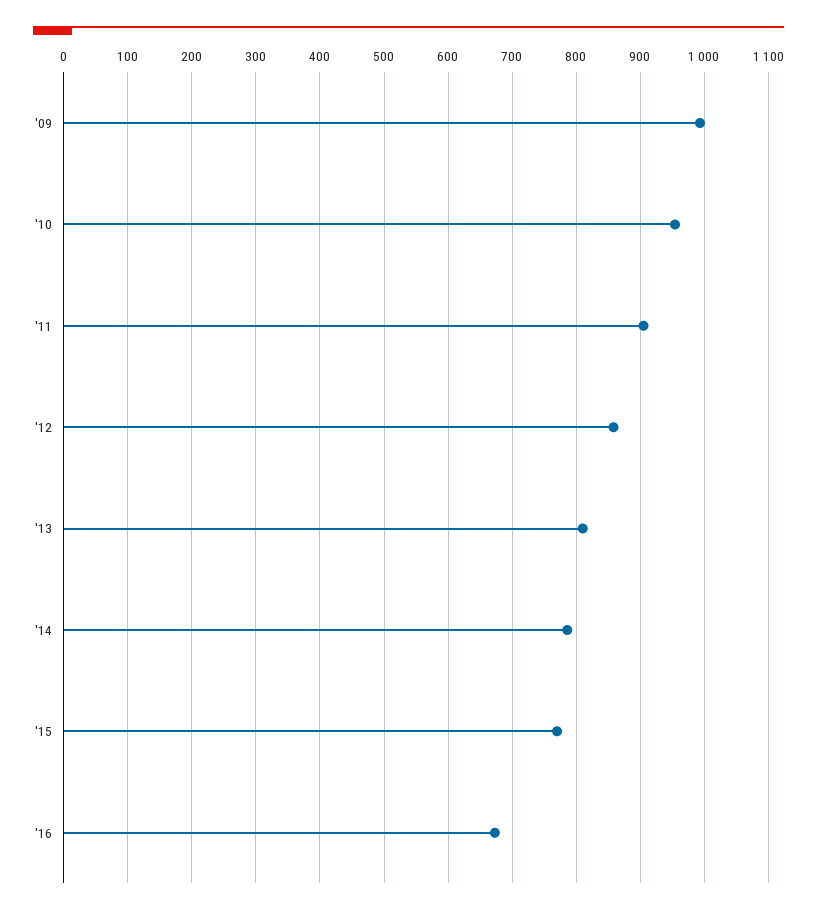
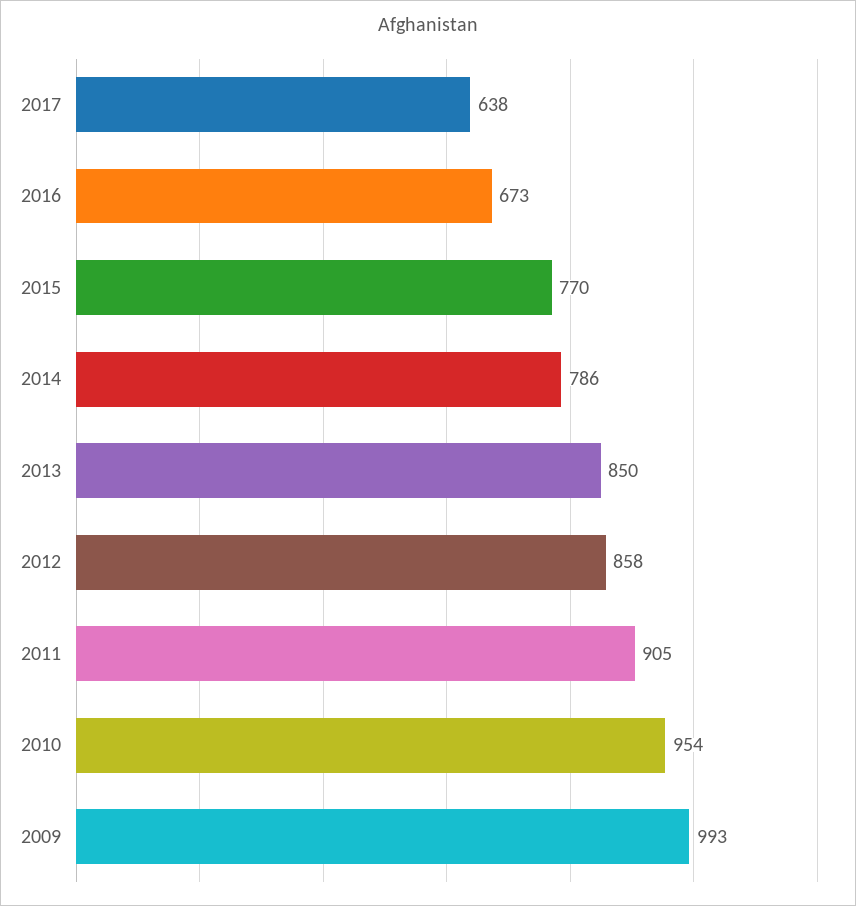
'13: 810 -> 850
2017: none -> 638

